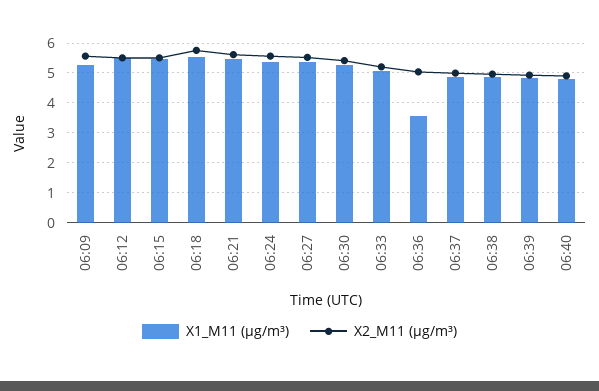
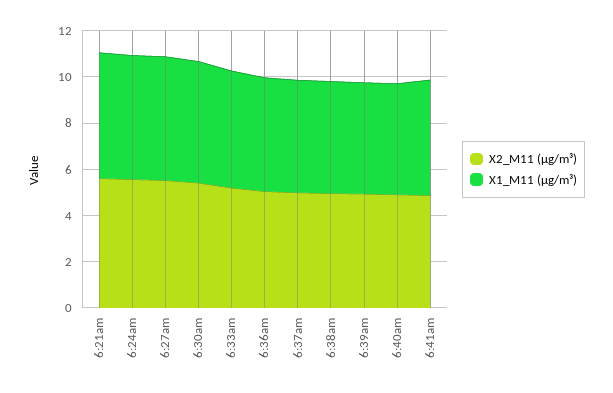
X1_M11 (μg/m³), 06:09: 5.25 -> none
X2_M11 (μg/m³), 06:09: 5.5 -> none
X1_M11 (μg/m³), 06:12: 5.5 -> none
X2_M11 (μg/m³), 06:12: 5.5 -> none
X1_M11 (μg/m³), 06:15: 5.5 -> none
X2_M11 (μg/m³), 06:15: 5.5 -> none
X1_M11 (μg/m³), 06:18: 5.5 -> none
X2_M11 (μg/m³), 06:18: 5.75 -> none
X1_M11 (μg/m³), 06:36: 3.5 -> 5
X2_M11 (μg/m³), 6:41am: none -> 5
X1_M11 (μg/m³), 6:41am: none -> 5

